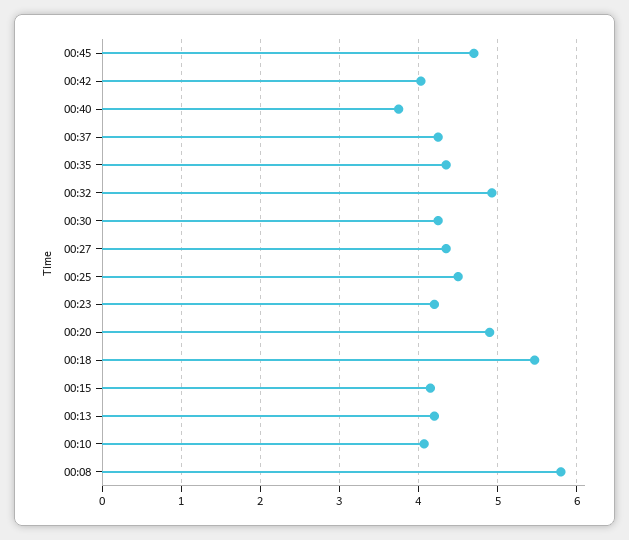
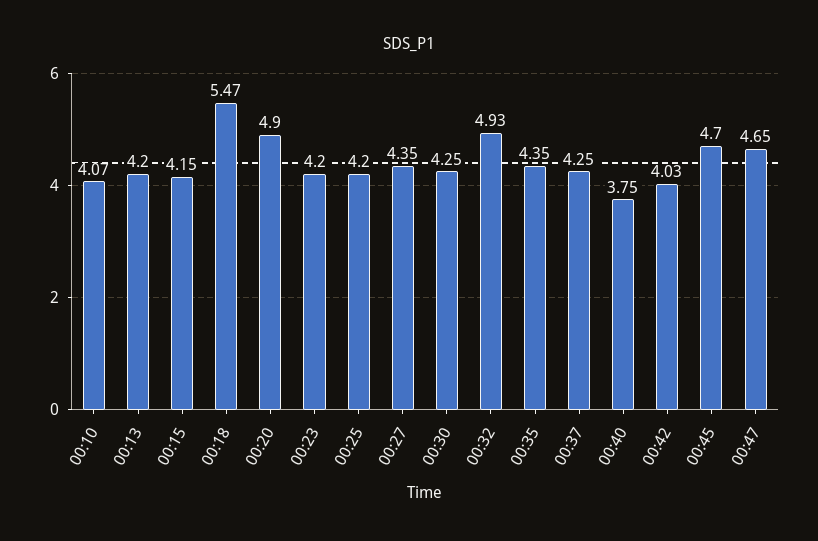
00:25: 4.5 -> 4.2
00:08: 5.8 -> none
00:47: none -> 4.65

